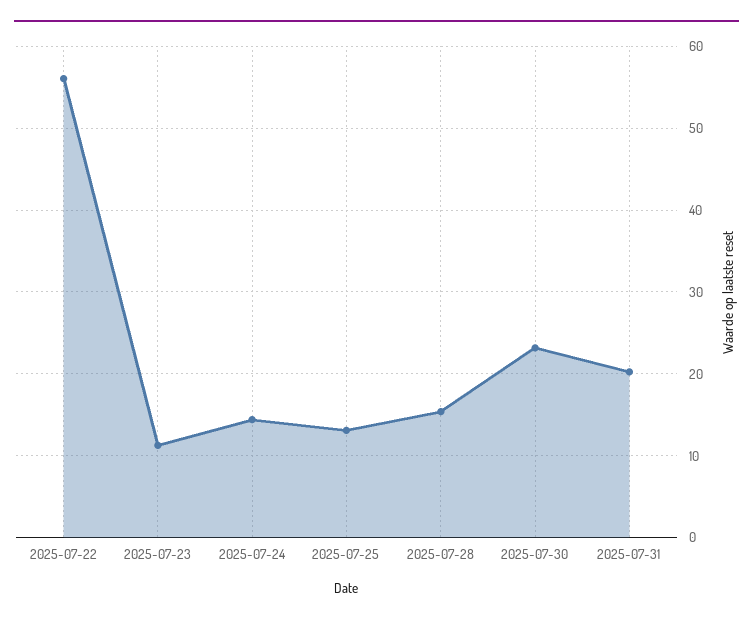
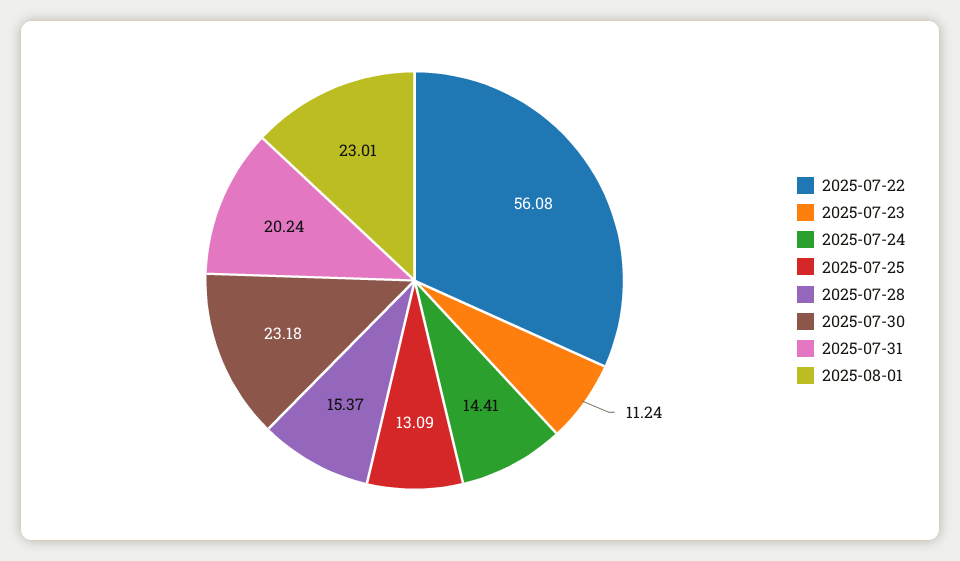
2025-08-01: none -> 23.01

